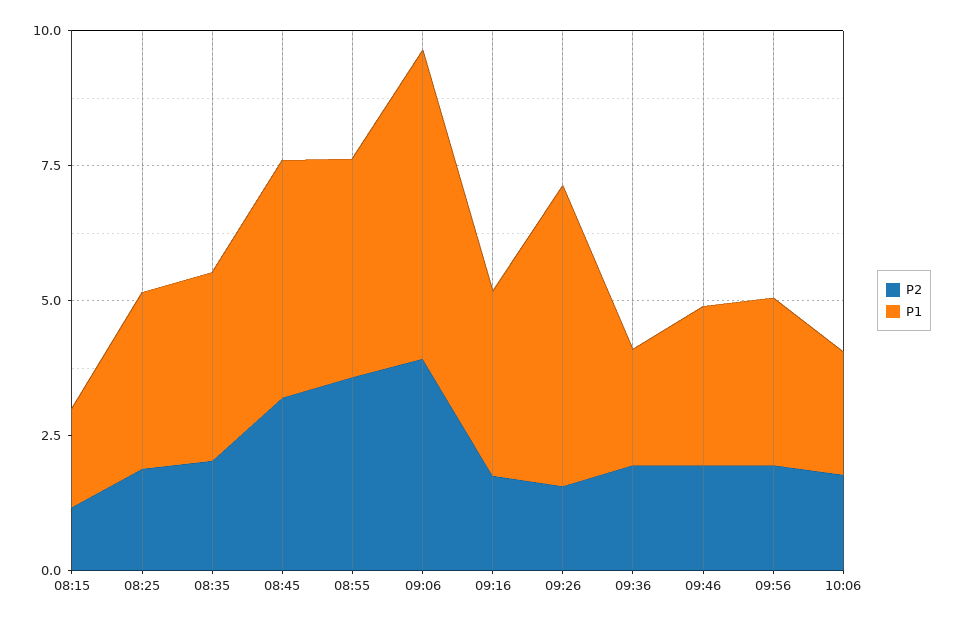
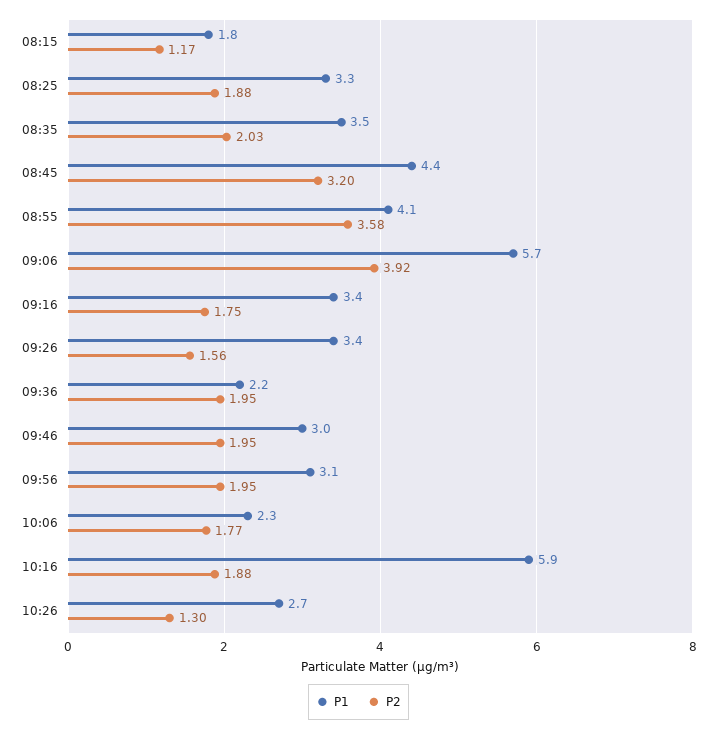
P1, 09:26: 5.5 -> 3.4
P1, 10:16: none -> 5.9
P2, 10:16: none -> 1.88
P1, 10:26: none -> 2.7
P2, 10:26: none -> 1.3

